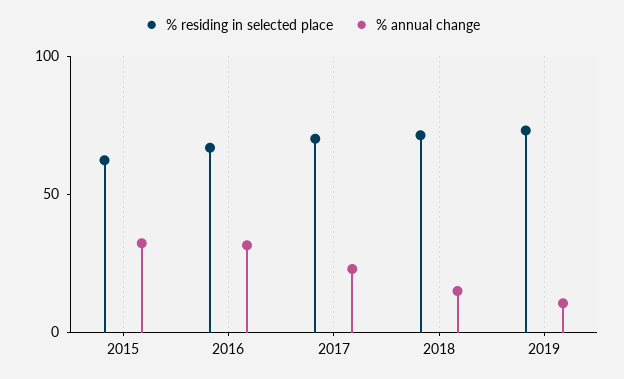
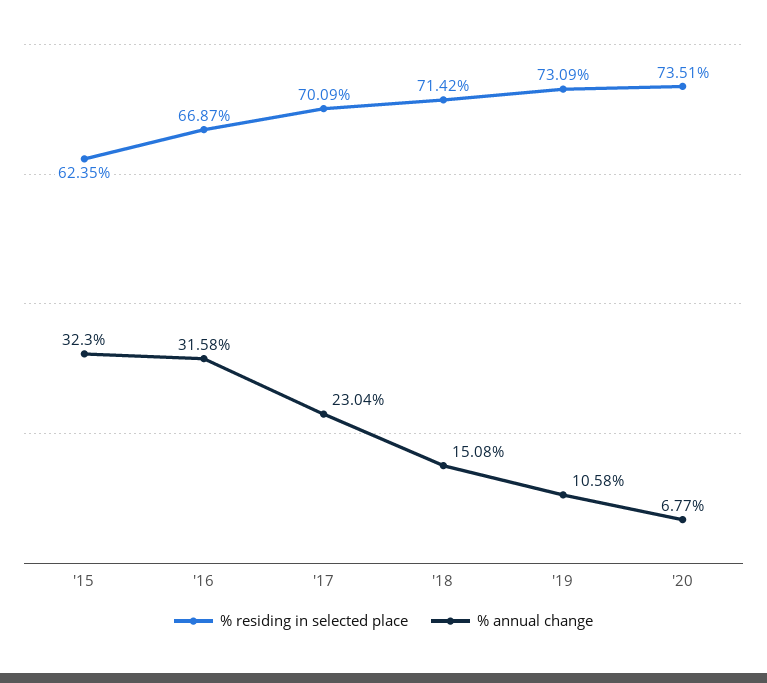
% residing in selected place, '20: none -> 73.51
% annual change, '20: none -> 6.77

